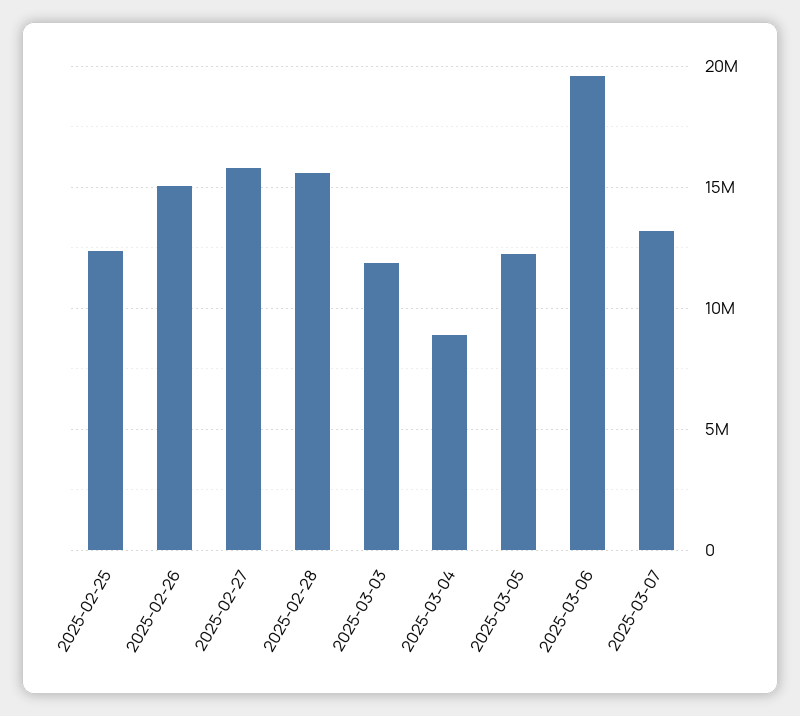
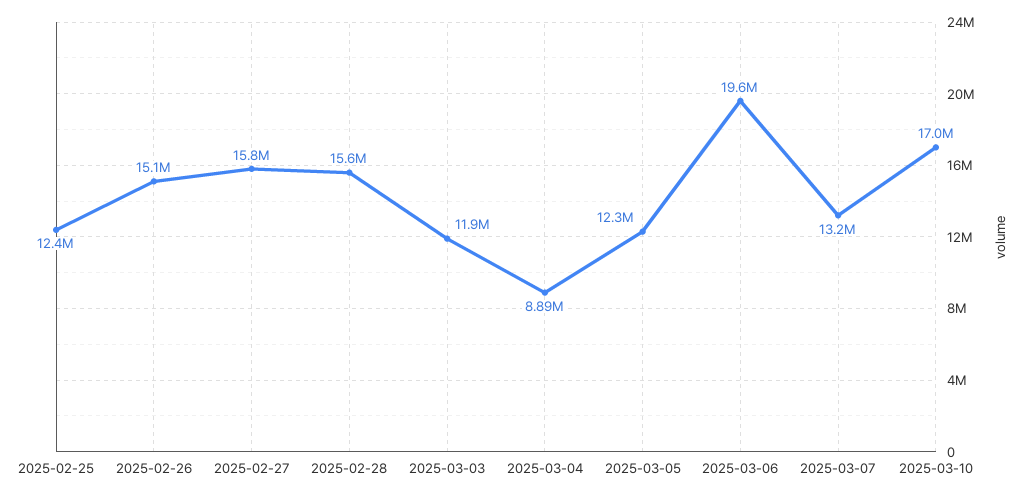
2025-03-10: none -> 17000000

